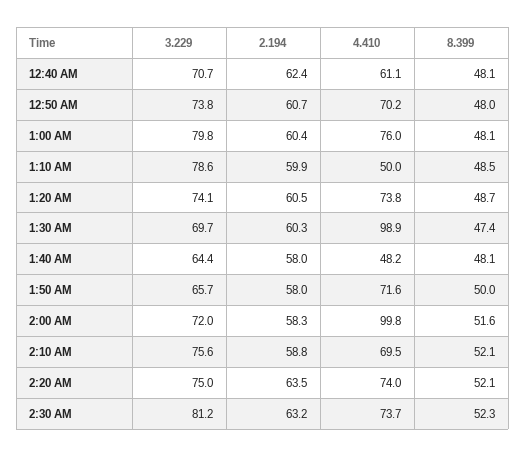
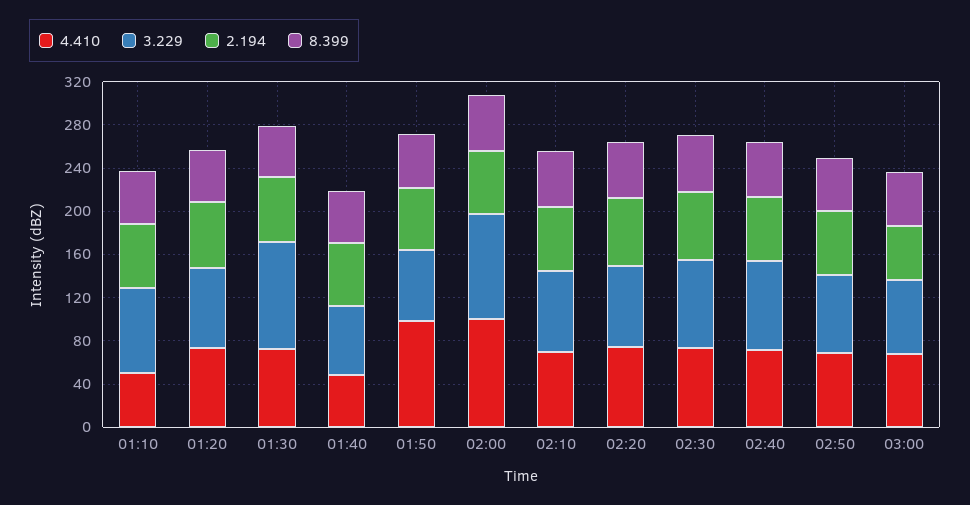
3.229, 12:40 AM: 70.7 -> none
2.194, 12:40 AM: 62.4 -> none
4.410, 12:40 AM: 61.1 -> none
8.399, 12:40 AM: 48.1 -> none
3.229, 12:50 AM: 73.8 -> none
2.194, 12:50 AM: 60.7 -> none
4.410, 12:50 AM: 70.2 -> none
8.399, 12:50 AM: 48 -> none
3.229, 1:00 AM: 79.8 -> none
2.194, 1:00 AM: 60.4 -> none
4.410, 1:00 AM: 76 -> none
8.399, 1:00 AM: 48.1 -> none
3.229, 1:30 AM: 69.7 -> 100
4.410, 1:30 AM: 98.9 -> 70
4.410, 1:50 AM: 71.6 -> 100
3.229, 2:00 AM: 72 -> 100
4.410, 02:40: none -> 70
3.229, 02:40: none -> 80
2.194, 02:40: none -> 60
8.399, 02:40: none -> 50
4.410, 02:50: none -> 70
3.229, 02:50: none -> 70
2.194, 02:50: none -> 60
8.399, 02:50: none -> 50
4.410, 03:00: none -> 70
3.229, 03:00: none -> 70
2.194, 03:00: none -> 50
8.399, 03:00: none -> 50

